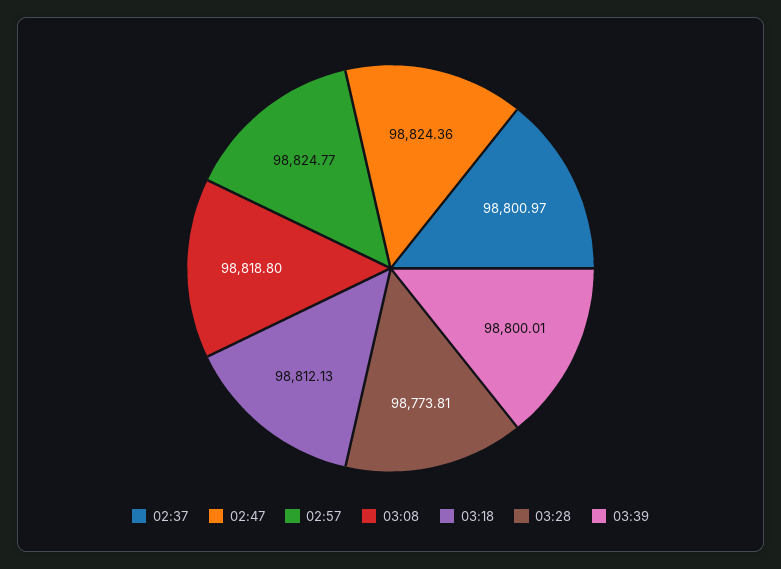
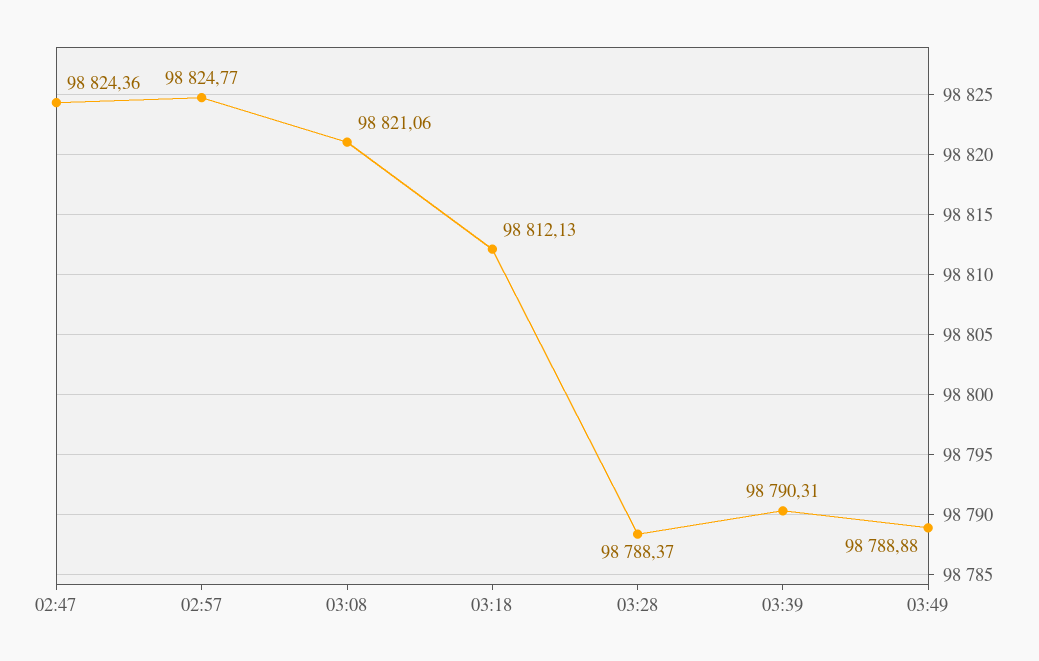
02:37: 98800.97 -> none
03:08: 98818.8 -> 98821.06
03:28: 98773.81 -> 98788.37
03:39: 98800.01 -> 98790.31
03:49: none -> 98788.88

